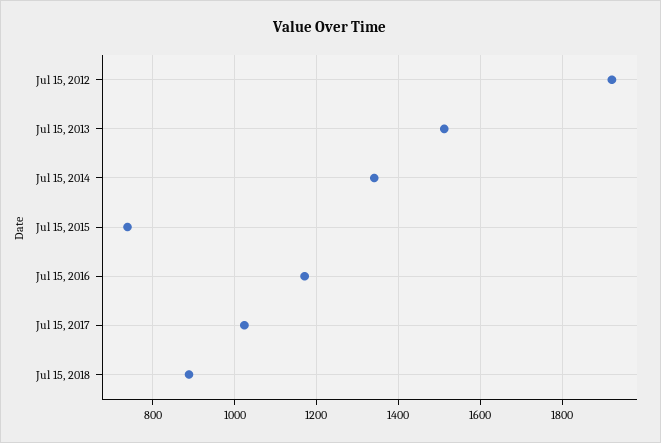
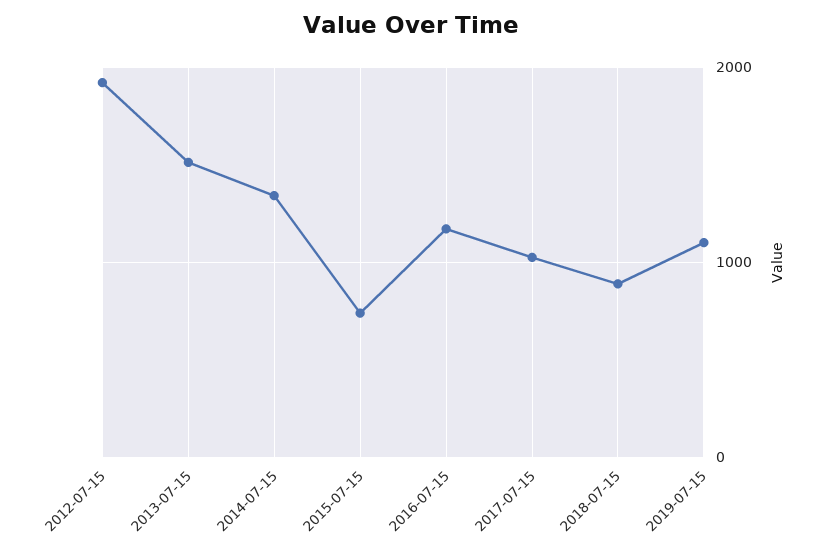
2019-07-15: none -> 1100

